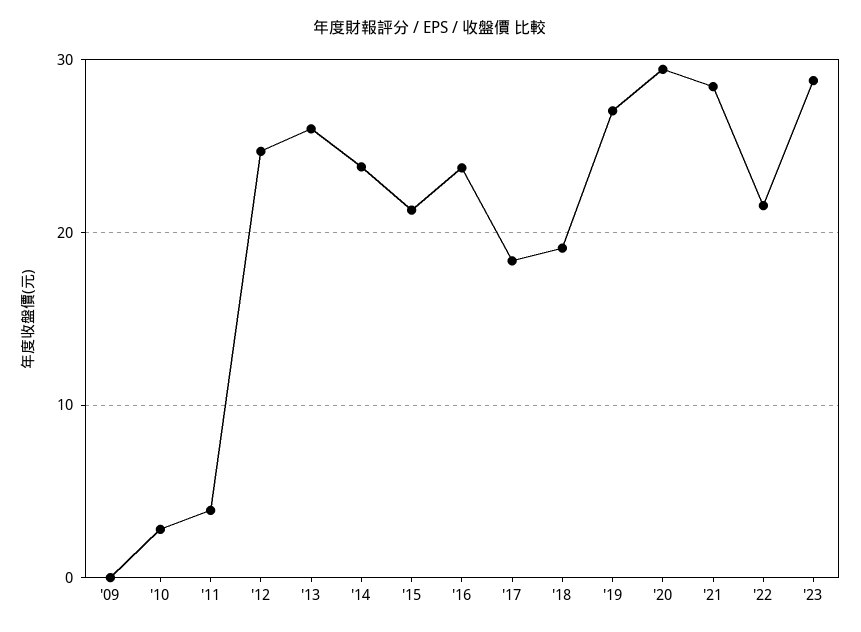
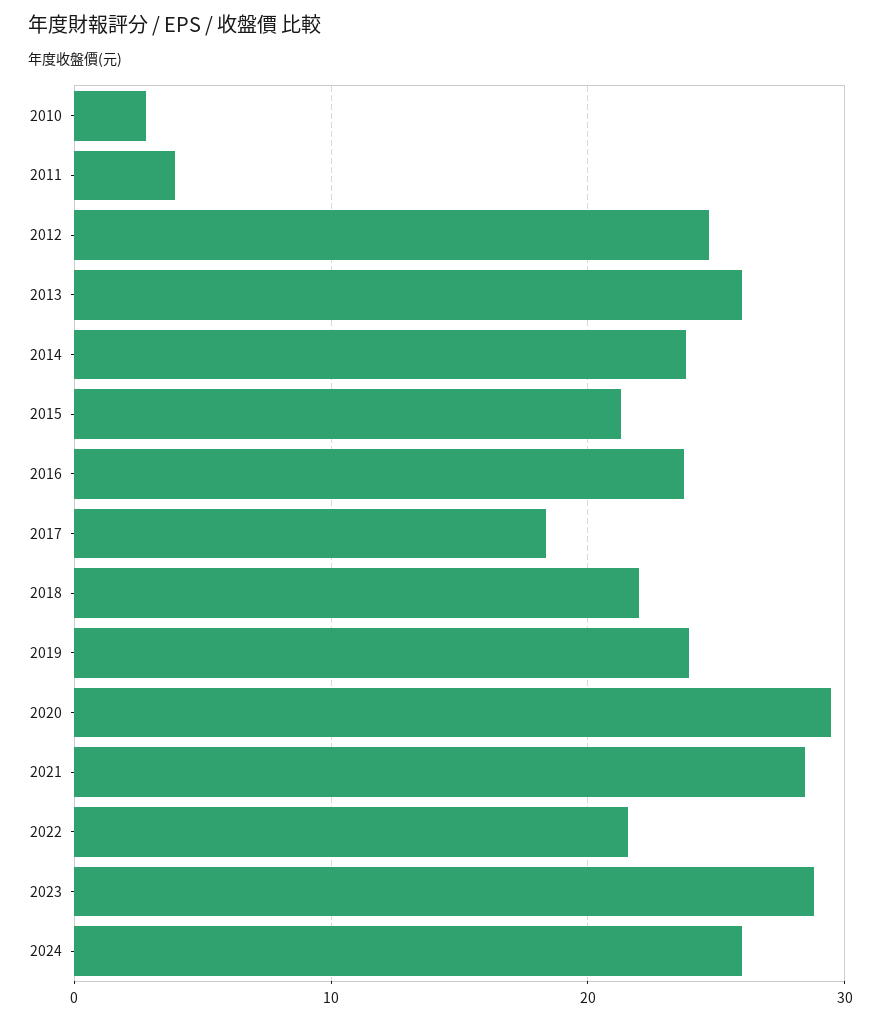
'09: 0 -> none
'18: 19 -> 22
'19: 27 -> 24
2024: none -> 26

